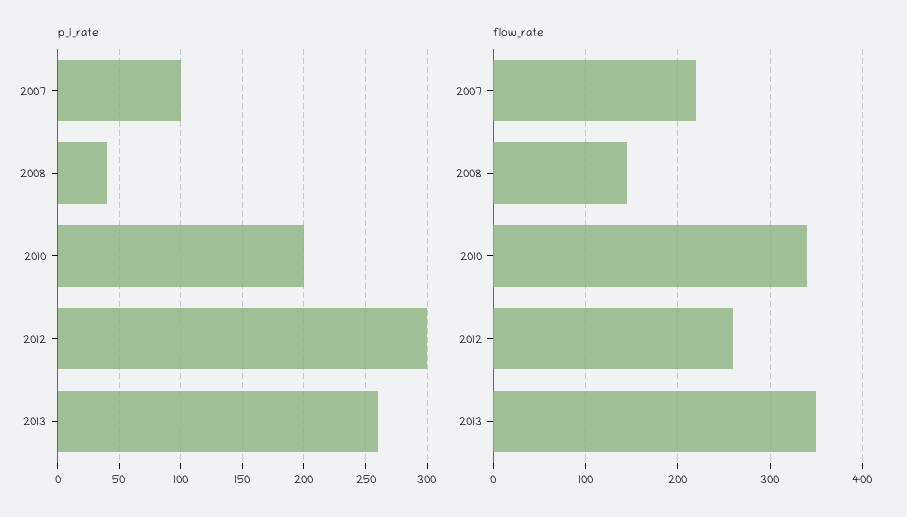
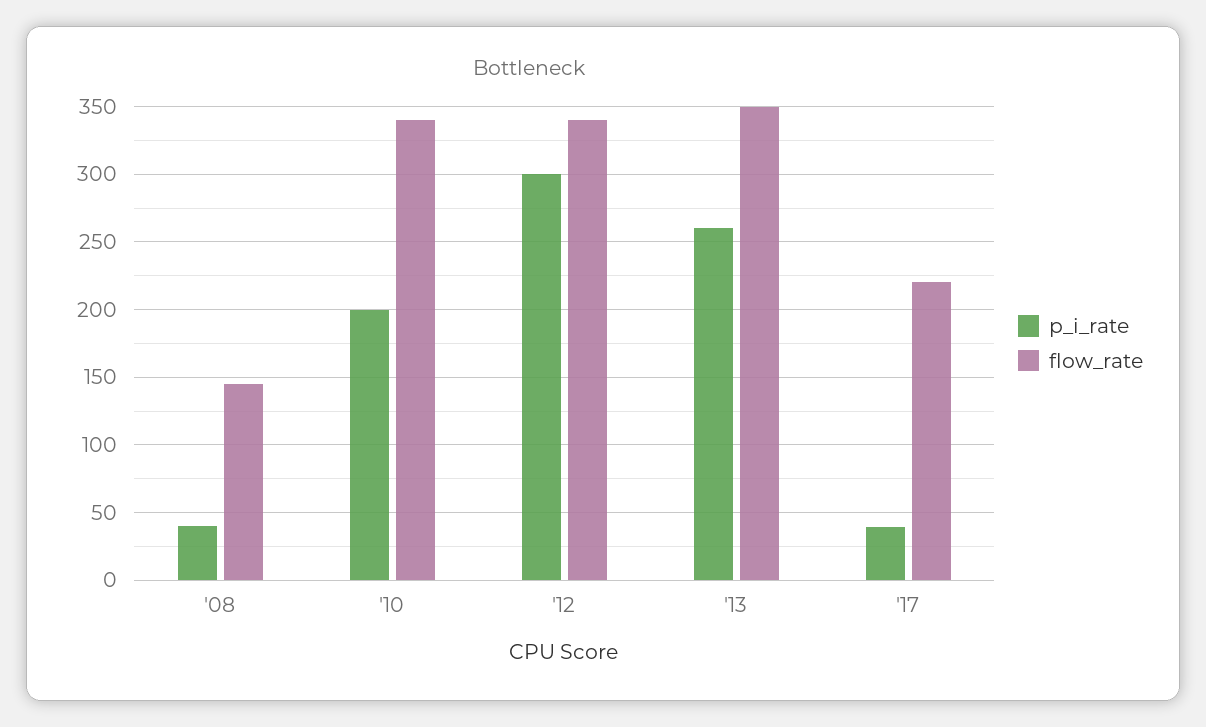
p_i_rate, 2007: 100 -> none
flow_rate, 2007: 220 -> none
flow_rate, 2012: 260 -> 340
p_i_rate, '17: none -> 40
flow_rate, '17: none -> 220

